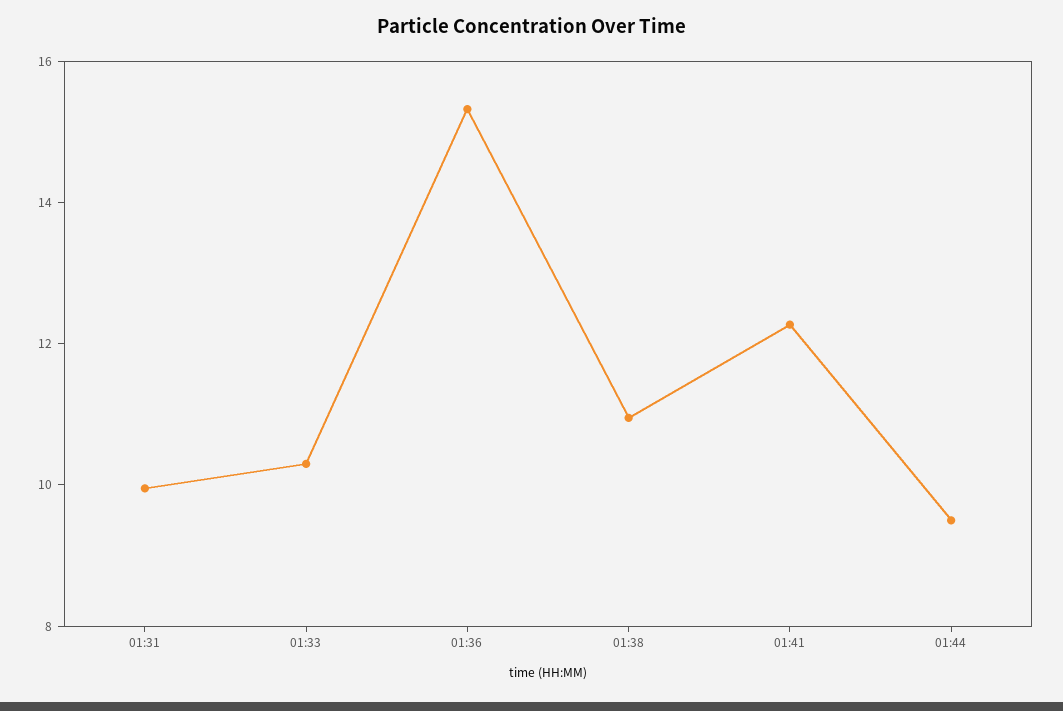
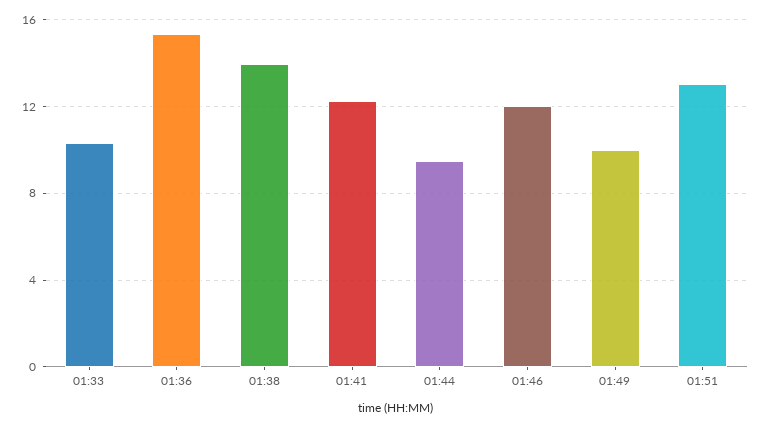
01:31: 10 -> none
01:38: 11 -> 14
01:46: none -> 12
01:49: none -> 10
01:51: none -> 13

